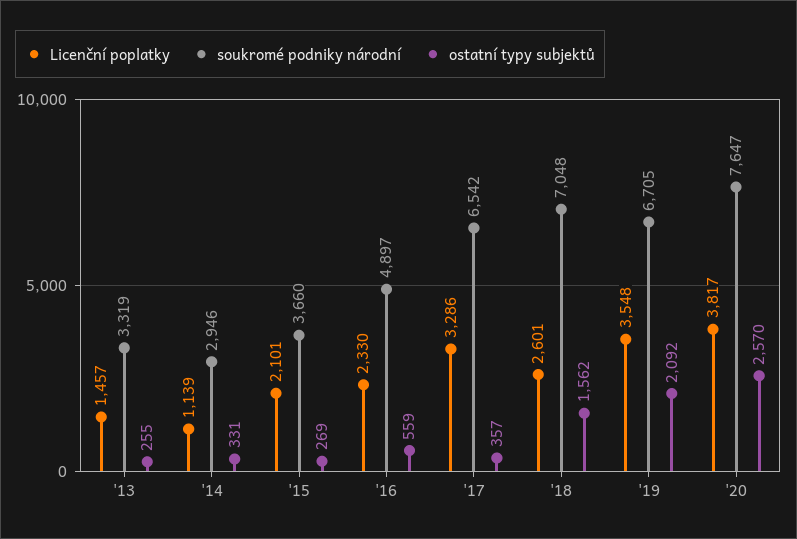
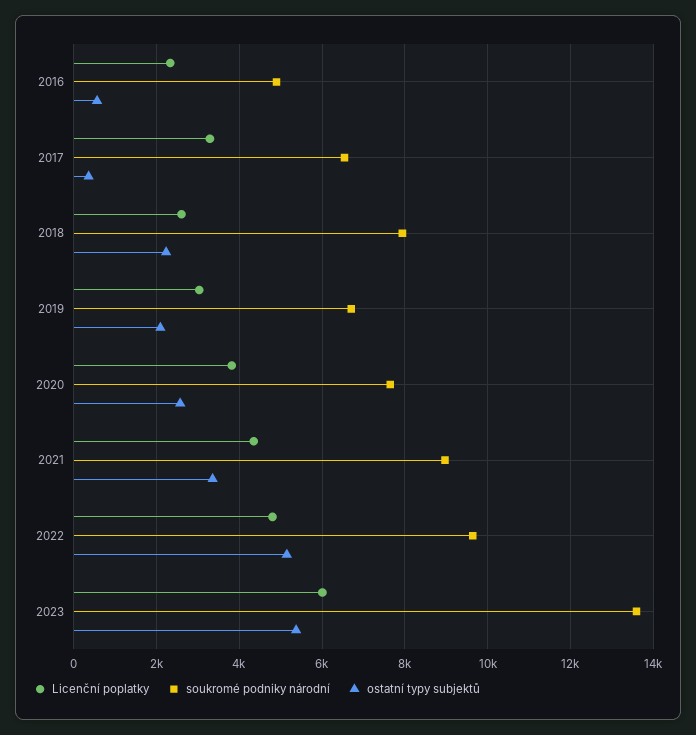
Licenční poplatky, '13: 1457 -> none
soukromé podniky národní, '13: 3319 -> none
ostatní typy subjektů, '13: 255 -> none
Licenční poplatky, '14: 1139 -> none
soukromé podniky národní, '14: 2946 -> none
ostatní typy subjektů, '14: 331 -> none
Licenční poplatky, '15: 2101 -> none
soukromé podniky národní, '15: 3660 -> none
ostatní typy subjektů, '15: 269 -> none
soukromé podniky národní, '18: 7048 -> 8000
ostatní typy subjektů, '18: 1562 -> 2200
Licenční poplatky, '19: 3548 -> 3000
Licenční poplatky, 2021: none -> 4400
soukromé podniky národní, 2021: none -> 9000
ostatní typy subjektů, 2021: none -> 3400
Licenční poplatky, 2022: none -> 4800
soukromé podniky národní, 2022: none -> 9600
ostatní typy subjektů, 2022: none -> 5200
Licenční poplatky, 2023: none -> 6000
soukromé podniky národní, 2023: none -> 13600
ostatní typy subjektů, 2023: none -> 5400

